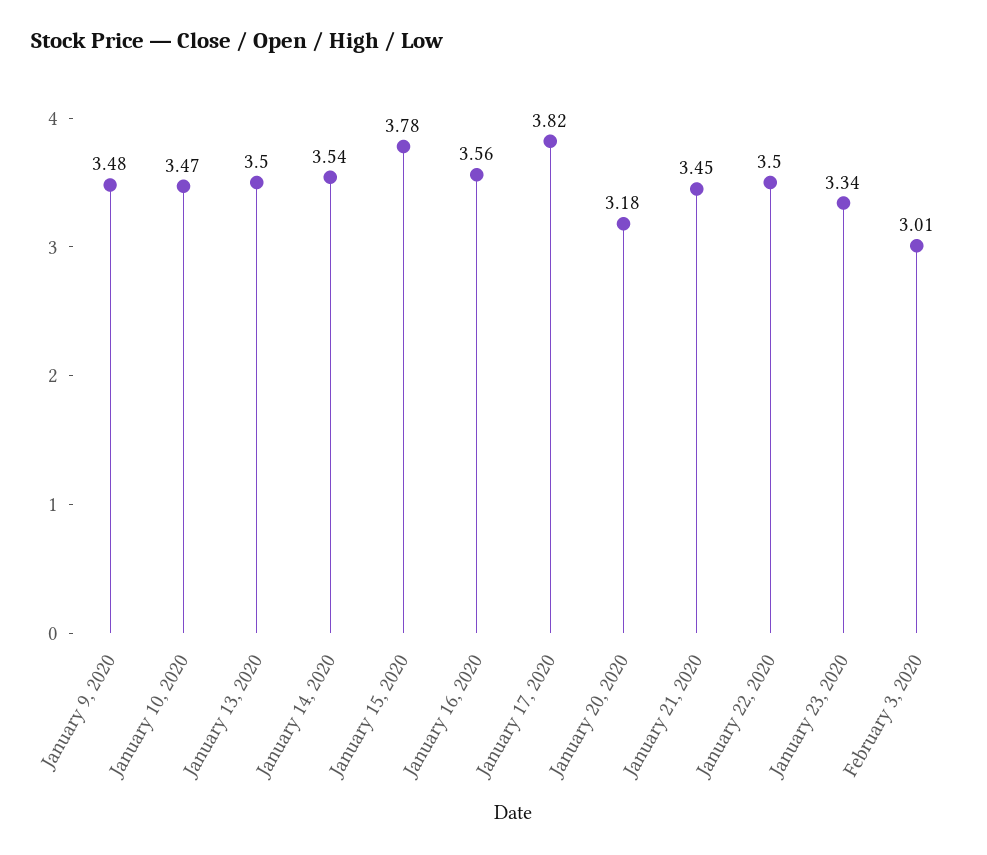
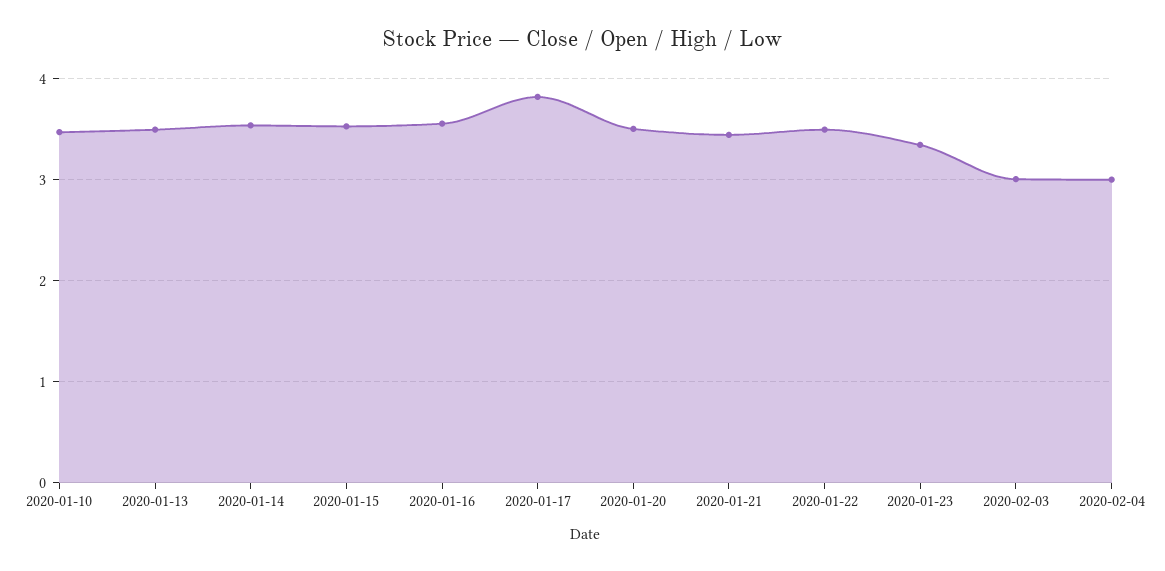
January 9, 2020: 3.48 -> none
January 15, 2020: 3.78 -> 3.5
January 20, 2020: 3.18 -> 3.5
2020-02-04: none -> 3

